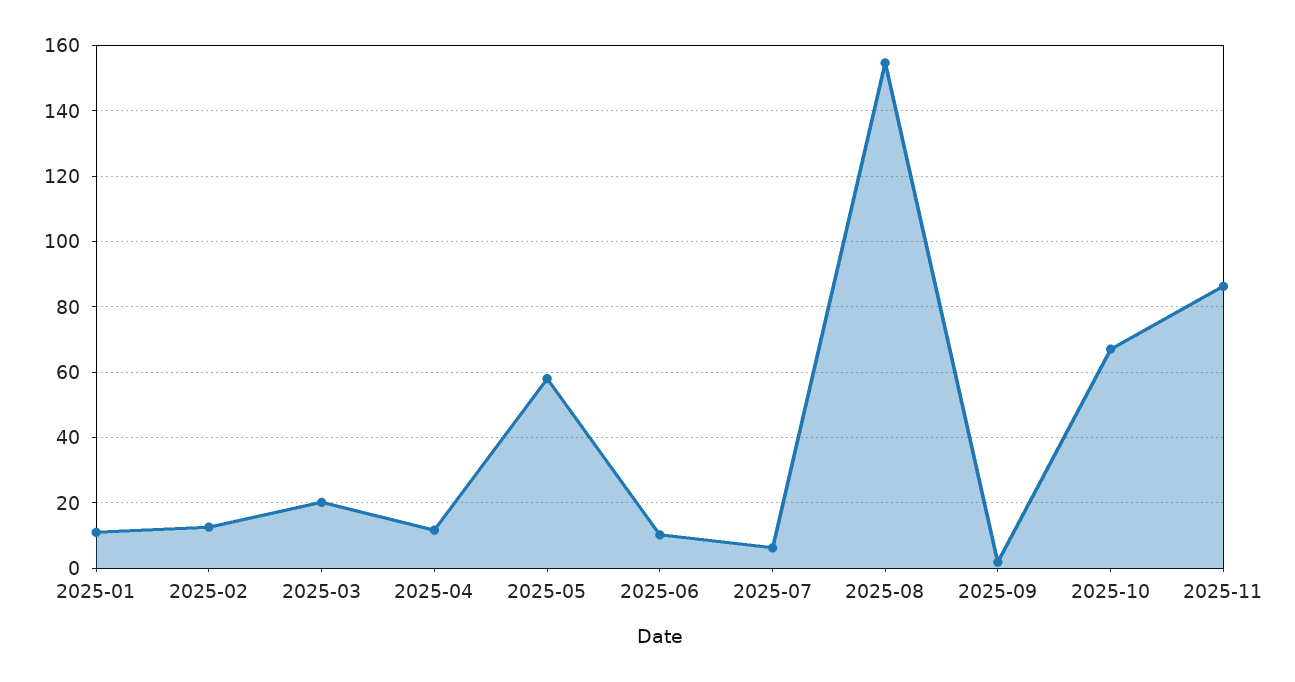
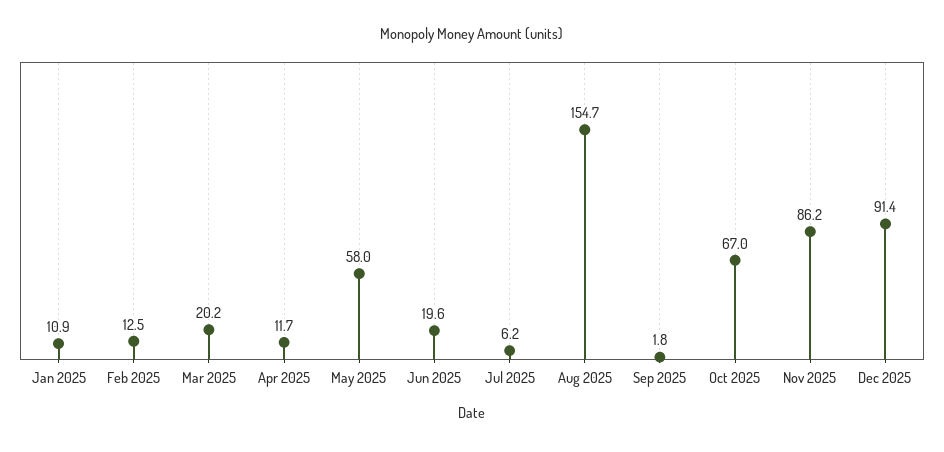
2025-06: 10 -> 19.6
Dec 2025: none -> 91.4

